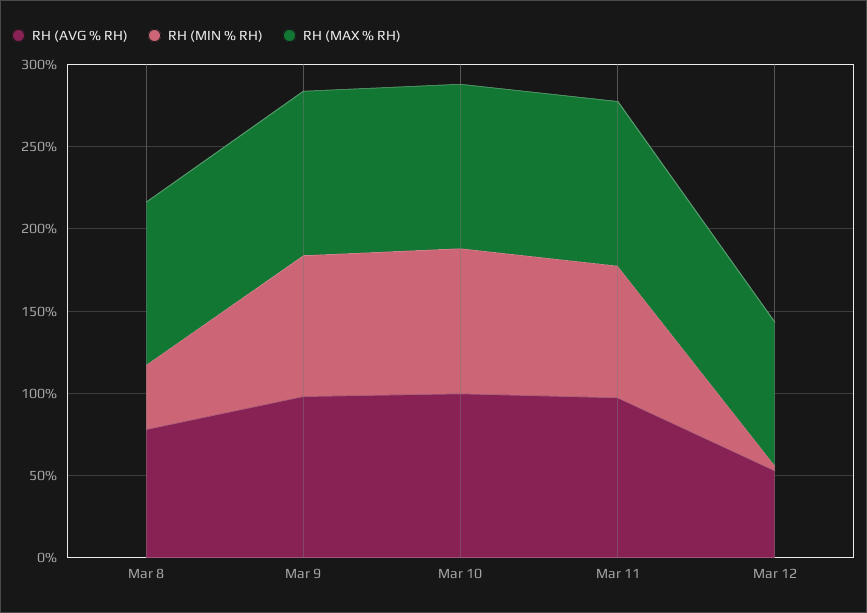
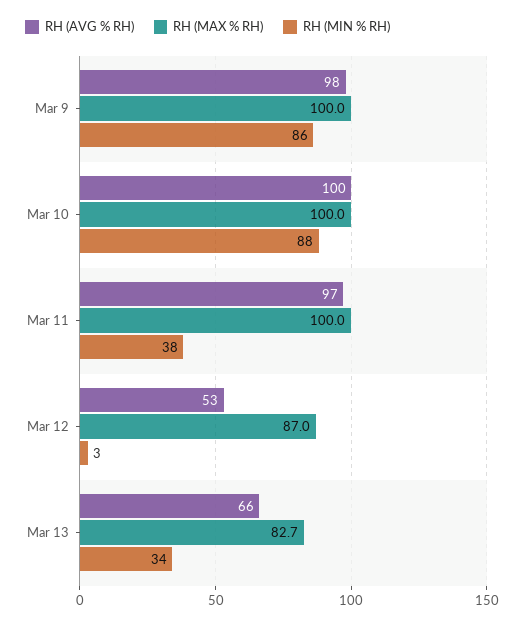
RH (AVG % RH), Mar 8: 80 -> none
RH (MIN % RH), Mar 8: 40 -> none
RH (MAX % RH), Mar 8: 100 -> none
RH (MIN % RH), Mar 11: 80 -> 38
RH (AVG % RH), Mar 13: none -> 66
RH (MAX % RH), Mar 13: none -> 82.7
RH (MIN % RH), Mar 13: none -> 34

